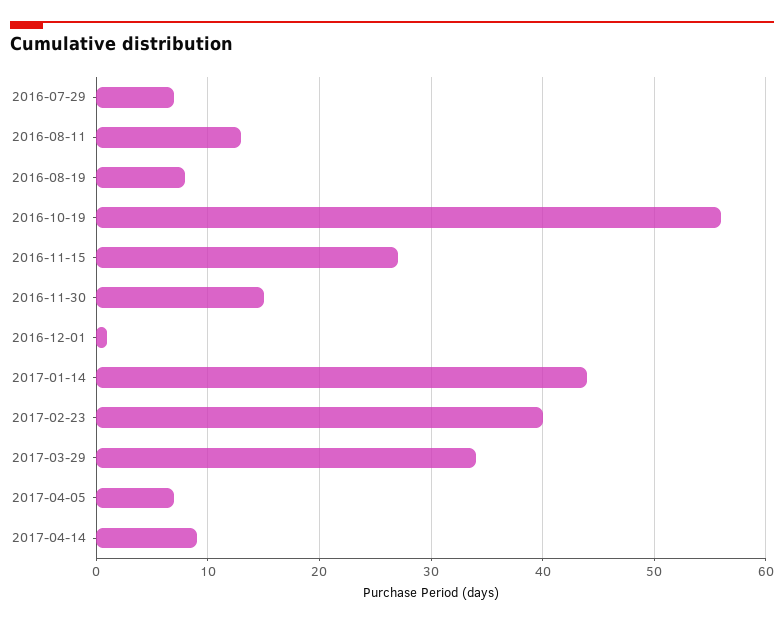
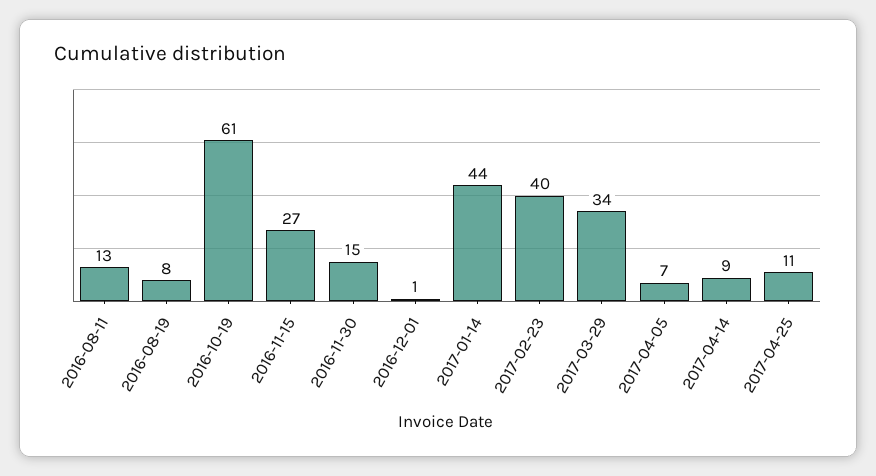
2016-07-29: 7 -> none
2016-10-19: 56 -> 61
2017-04-25: none -> 11

